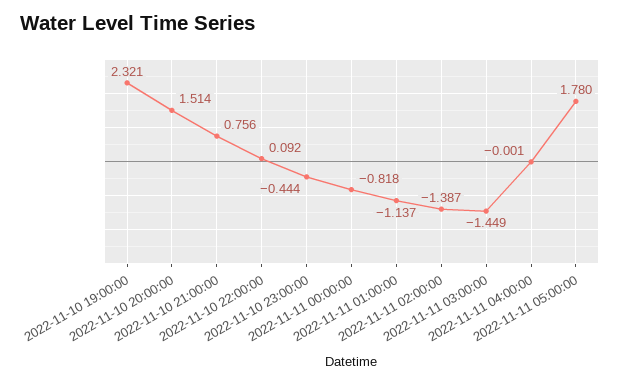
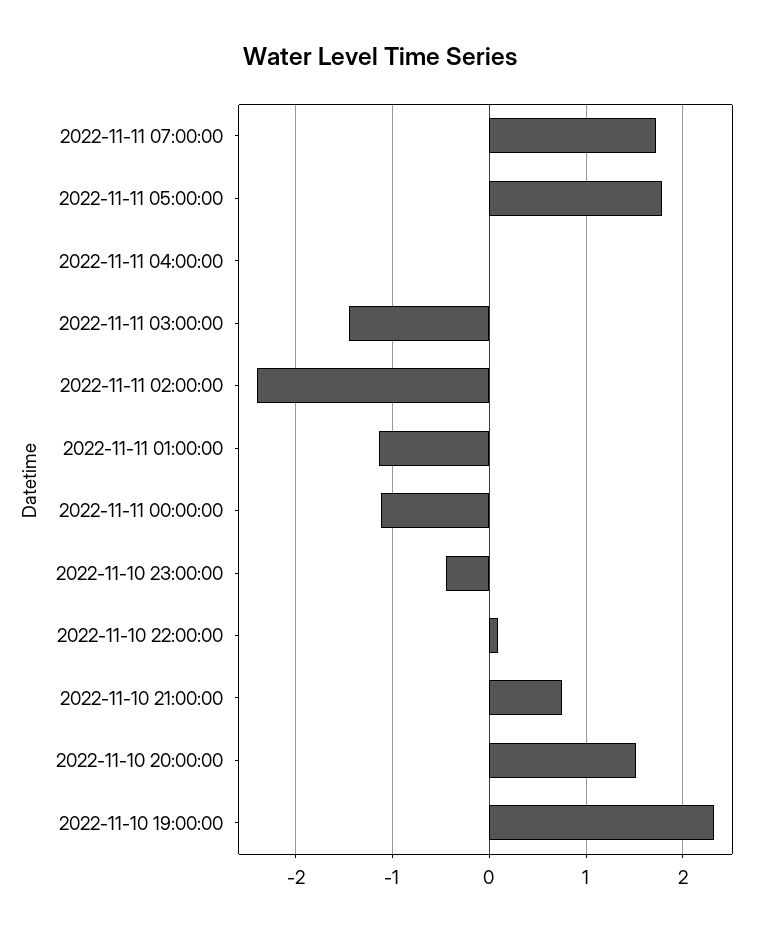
2022-11-11 00:00:00: -0.818 -> -1.1
2022-11-11 02:00:00: -1.387 -> -2.4
2022-11-11 07:00:00: none -> 1.7

